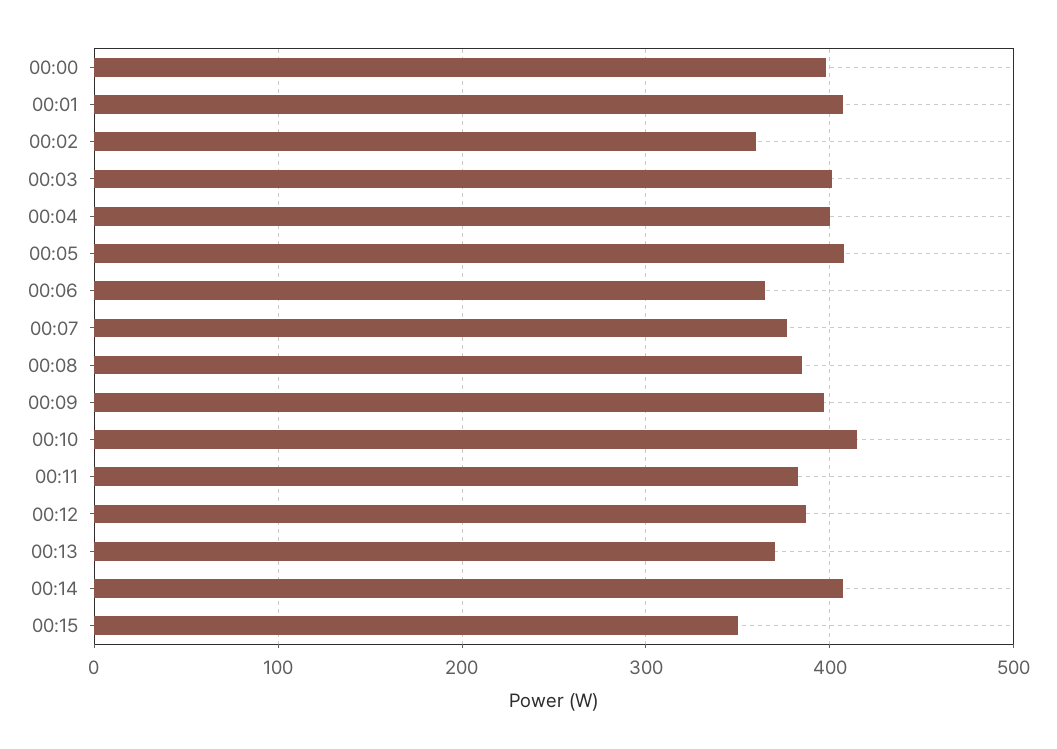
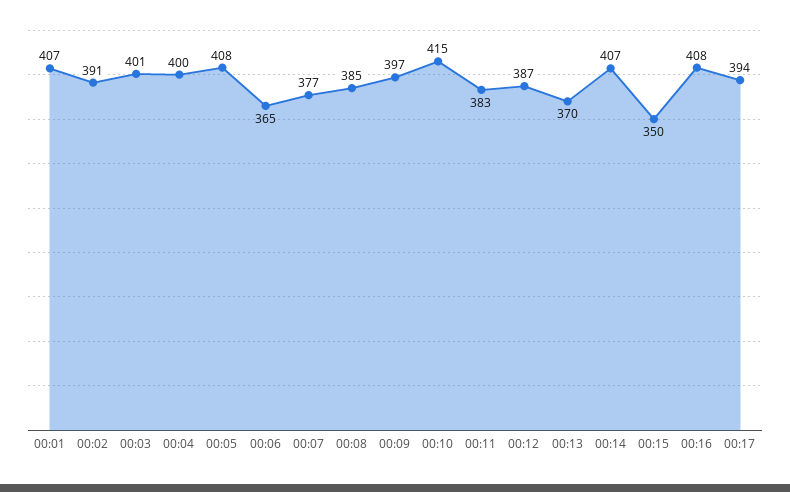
00:00: 400 -> none
00:02: 360 -> 391
00:16: none -> 408
00:17: none -> 394

